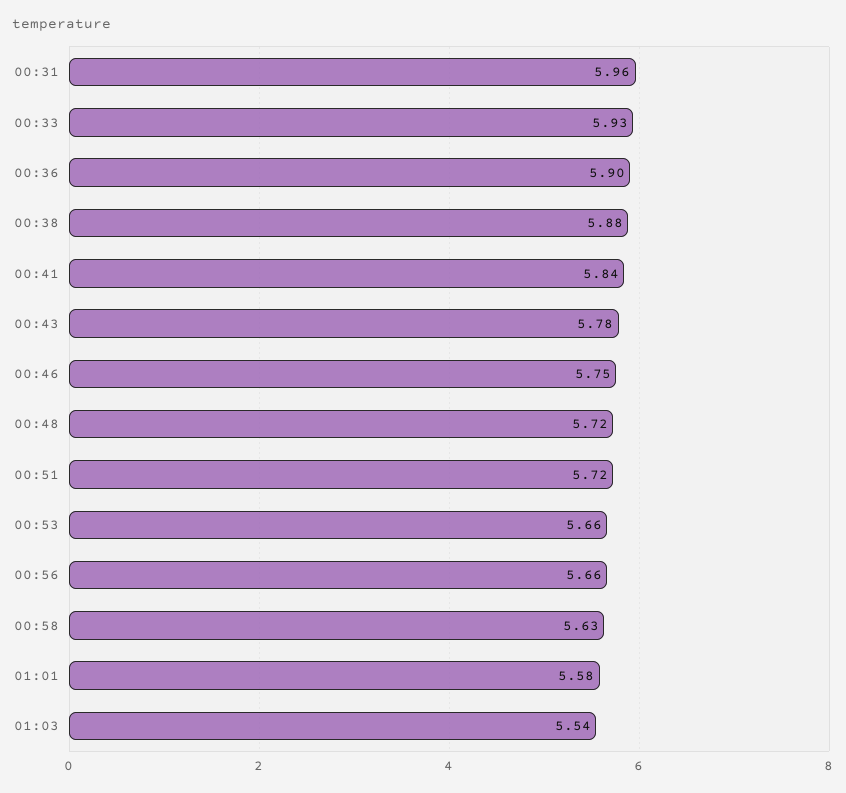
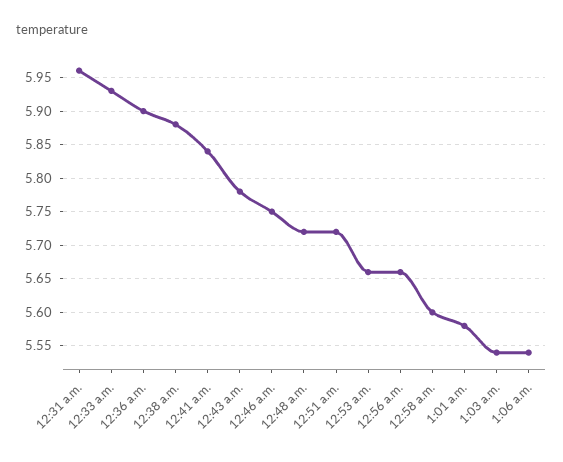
00:58: 5.63 -> 5.6
1:06 a.m.: none -> 5.54

